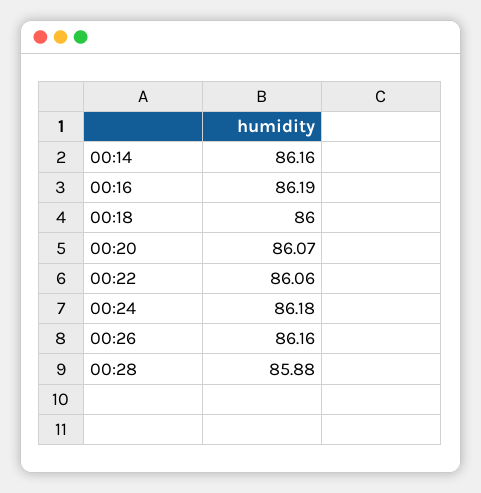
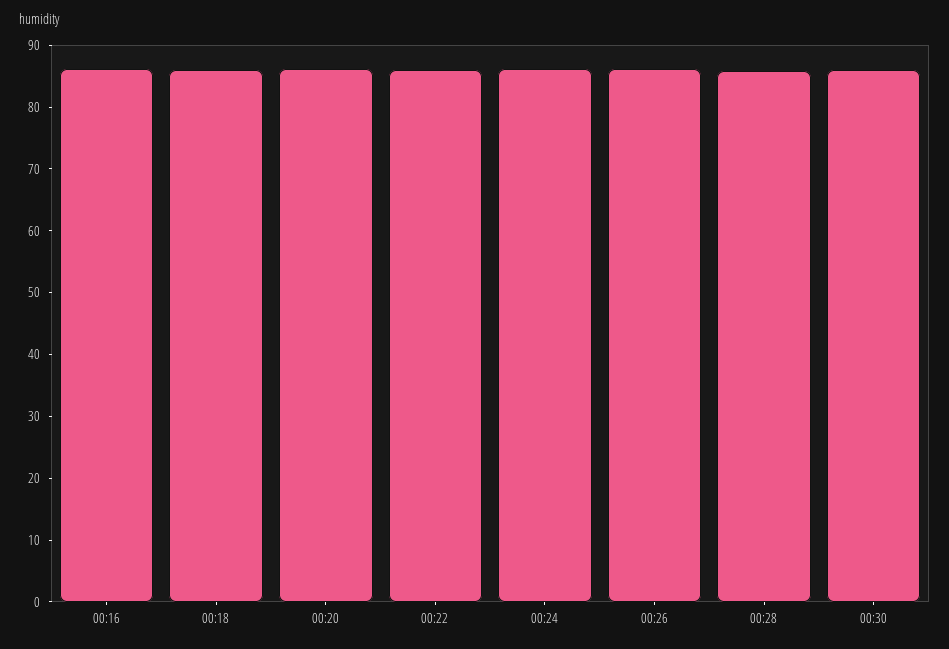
00:14: 86.16 -> none
00:30: none -> 86

